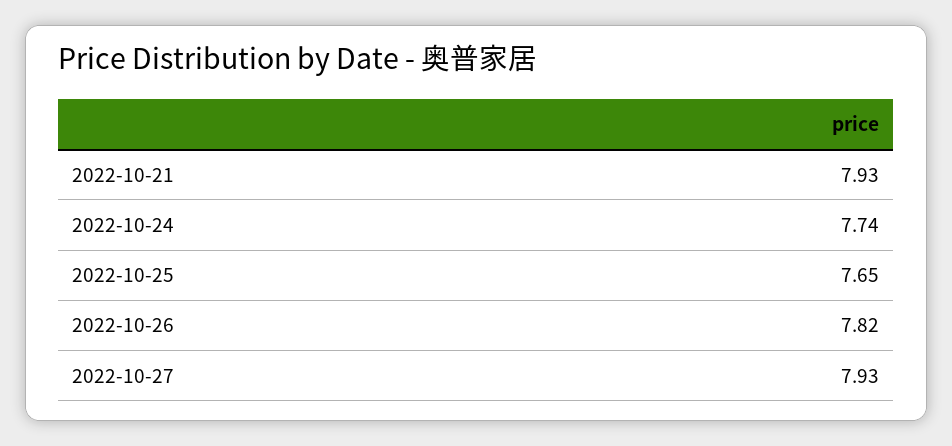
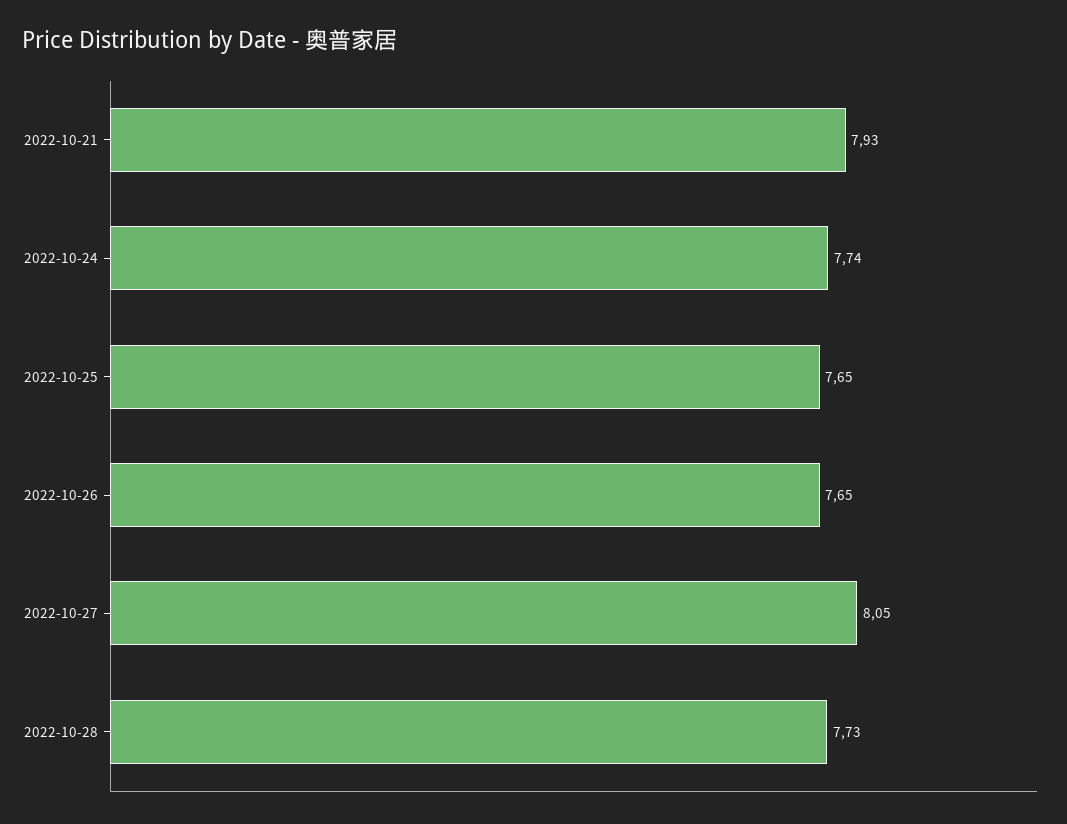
2022-10-26: 7.82 -> 7.65
2022-10-27: 7.93 -> 8.05
2022-10-28: none -> 7.73

